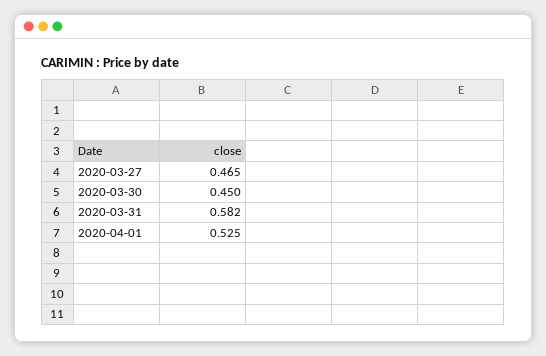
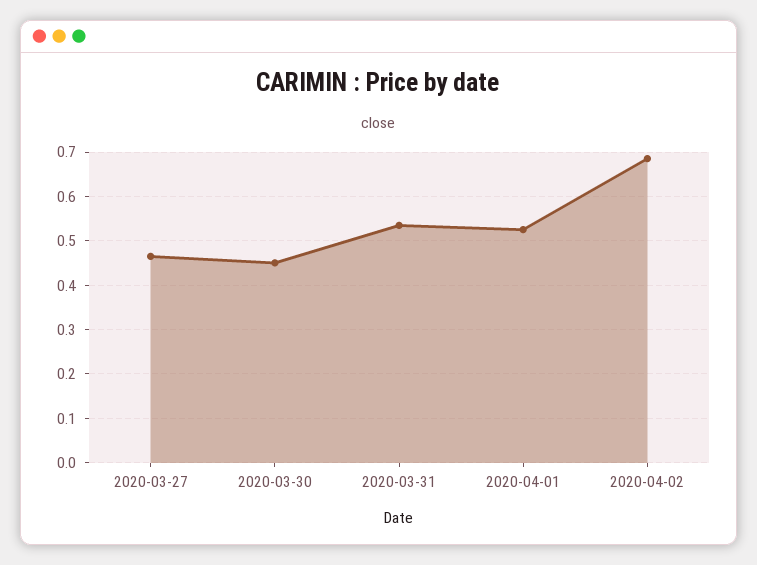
2020-03-31: 0.582 -> 0.54
2020-04-02: none -> 0.68

